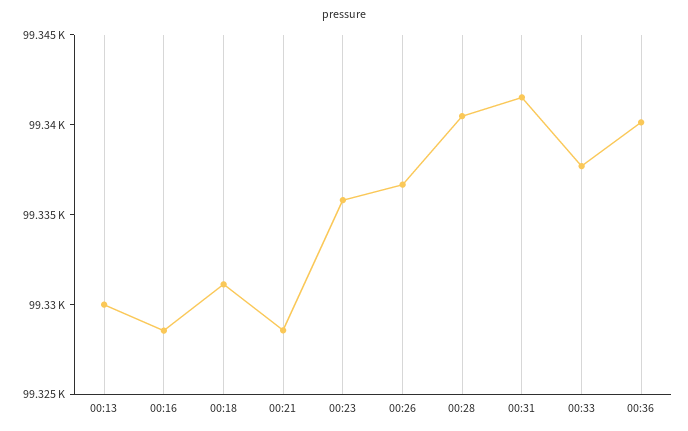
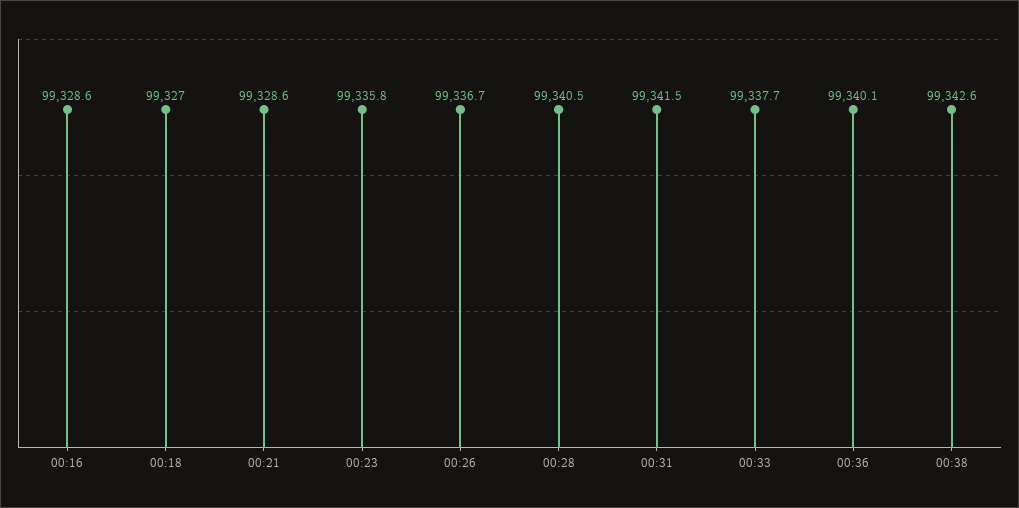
00:13: 99330 -> none
00:18: 99331 -> 99327
00:38: none -> 99342.6

